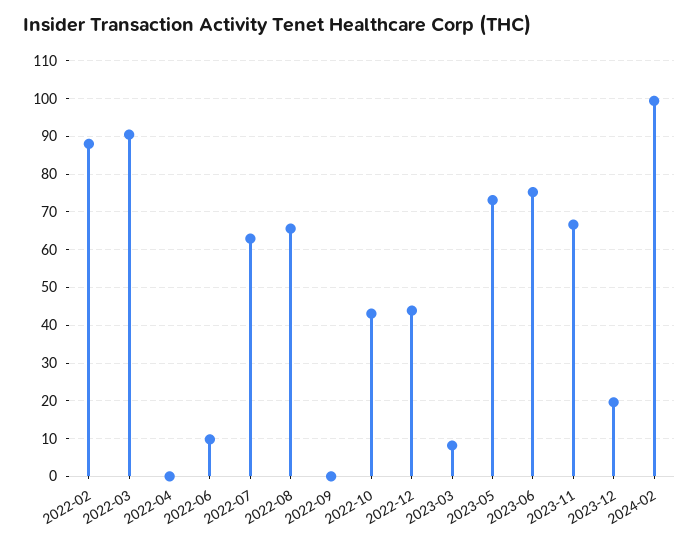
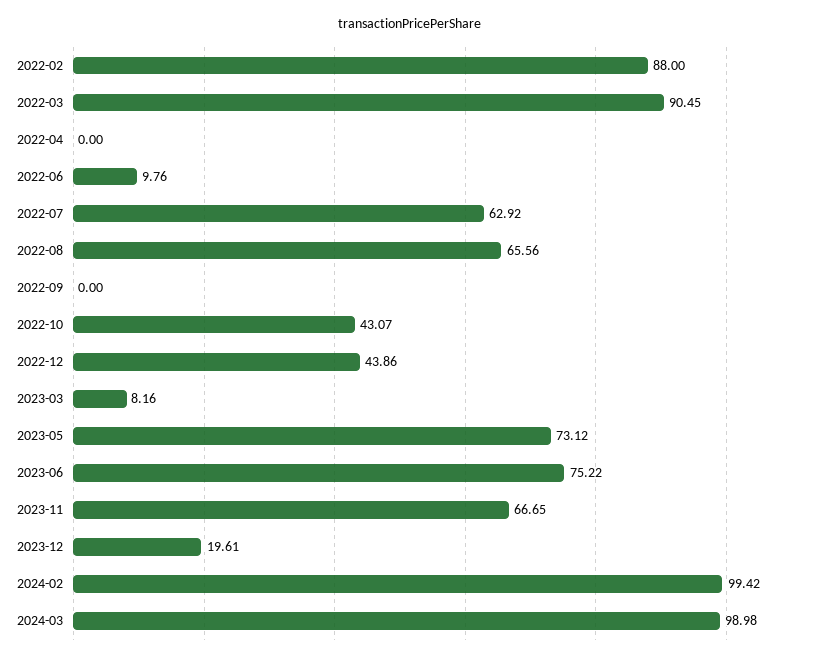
2024-03: none -> 98.98

